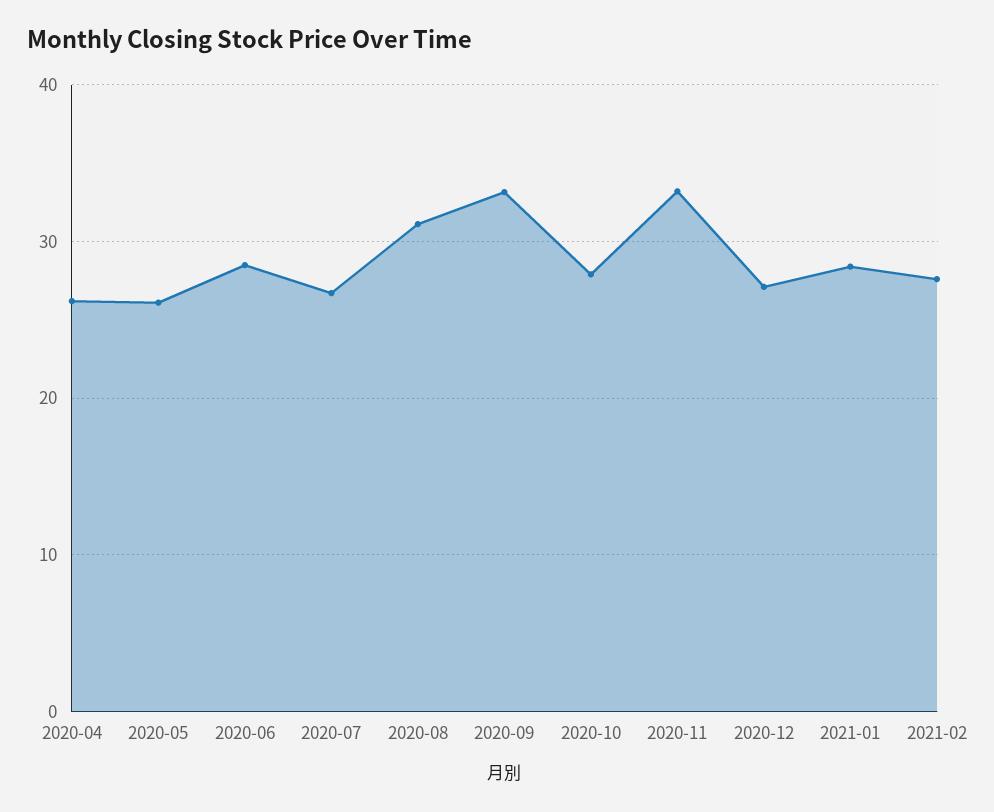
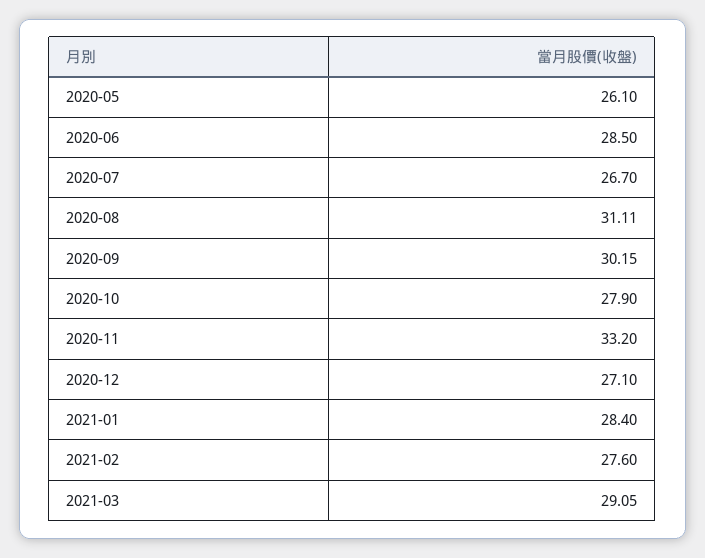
2020-04: 26 -> none
2020-09: 33 -> 30.15
2021-03: none -> 29.05

